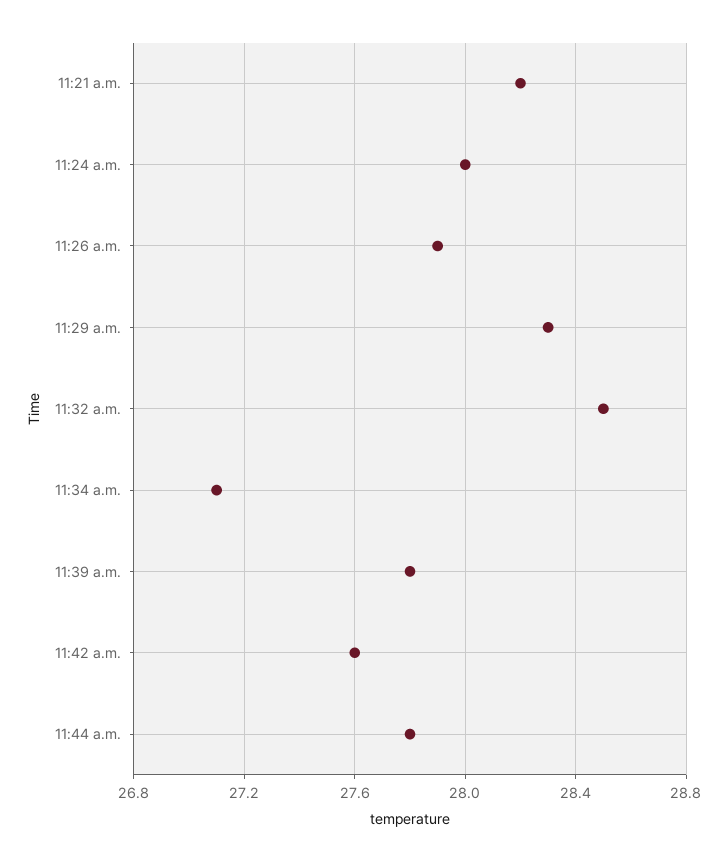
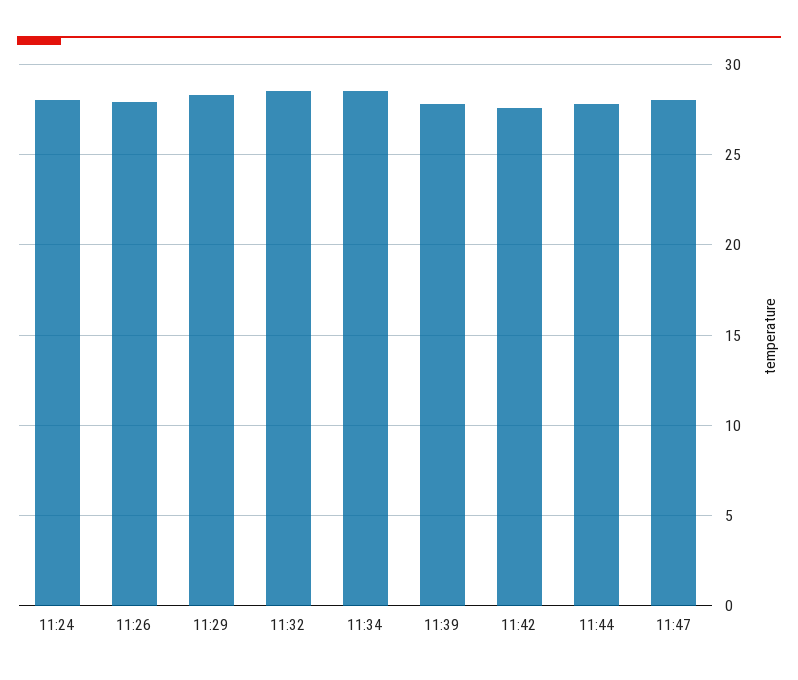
11:21 a.m.: 28.2 -> none
11:34 a.m.: 27.1 -> 28.5
11:47: none -> 28

